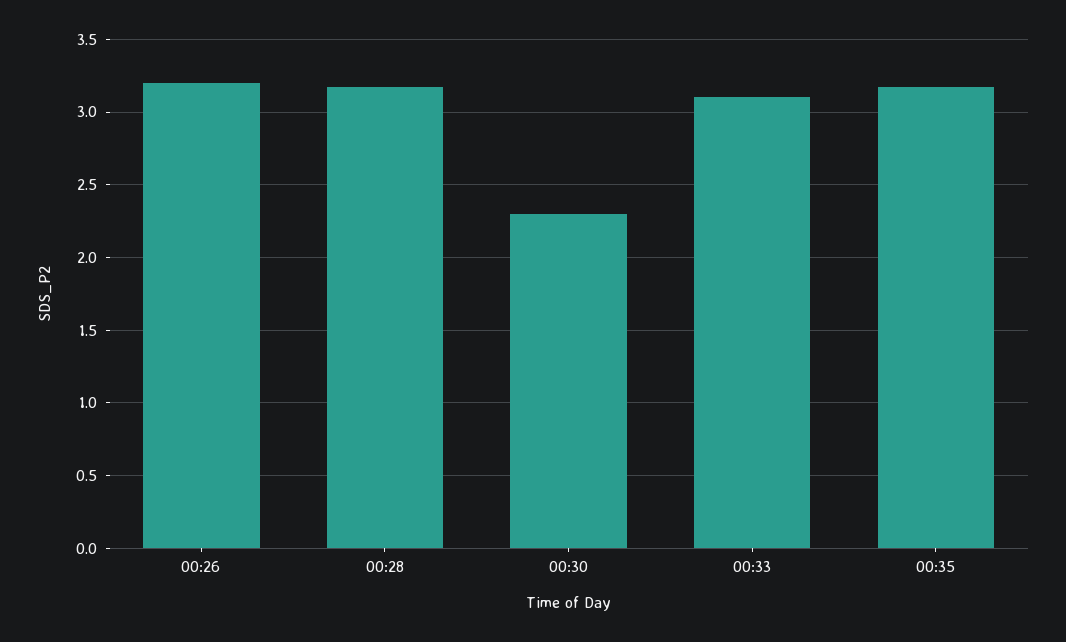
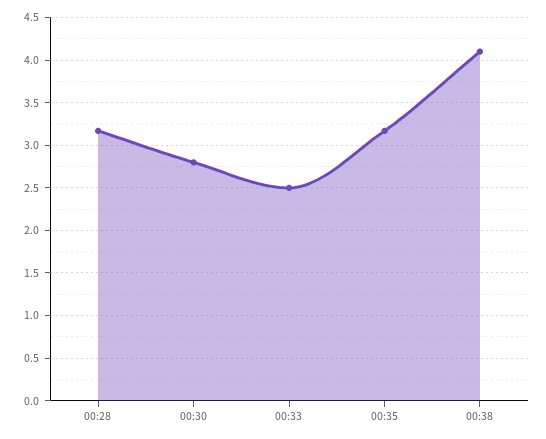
00:26: 3.2 -> none
00:30: 2.3 -> 2.8
00:33: 3.1 -> 2.5
00:38: none -> 4.1

